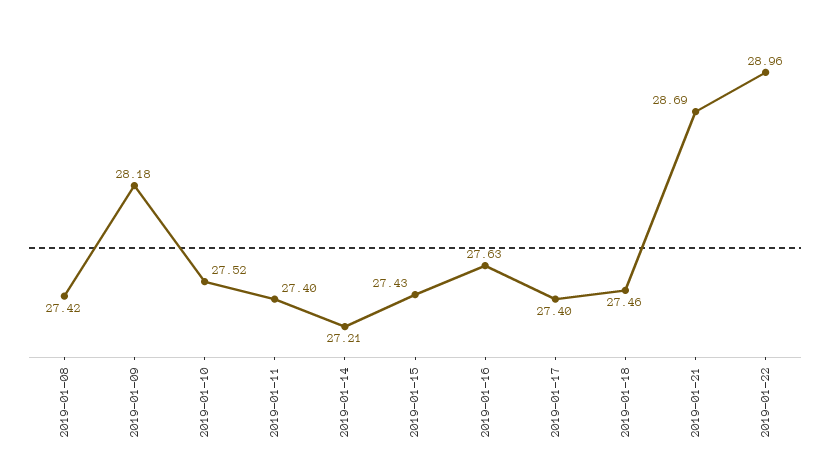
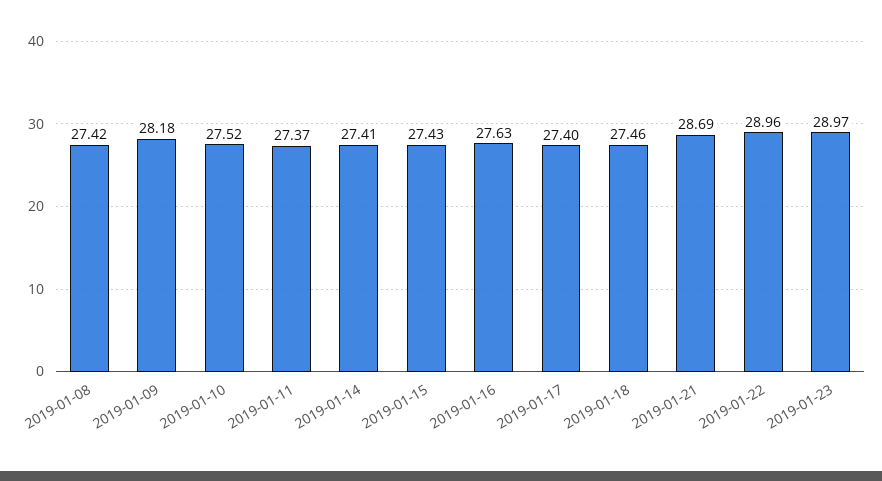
2019-01-11: 27.4 -> 27.37
2019-01-14: 27.21 -> 27.41
2019-01-23: none -> 28.97

